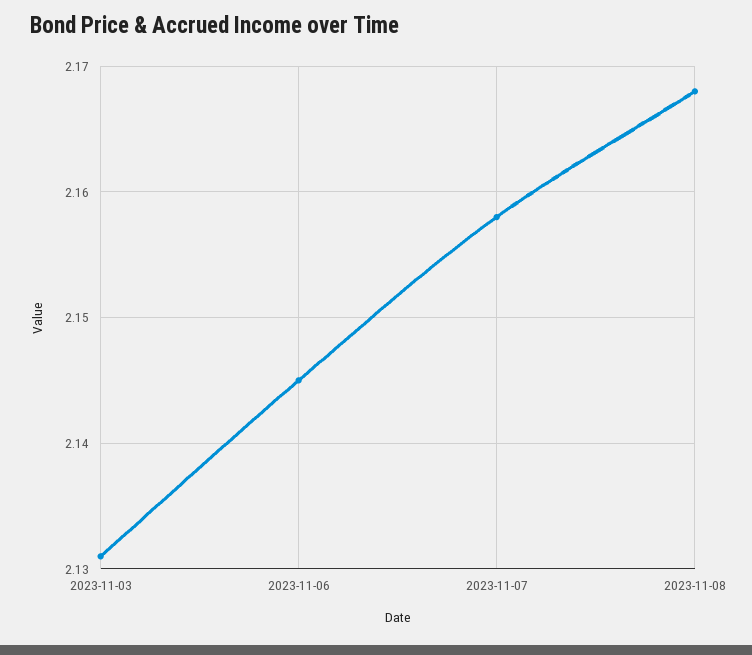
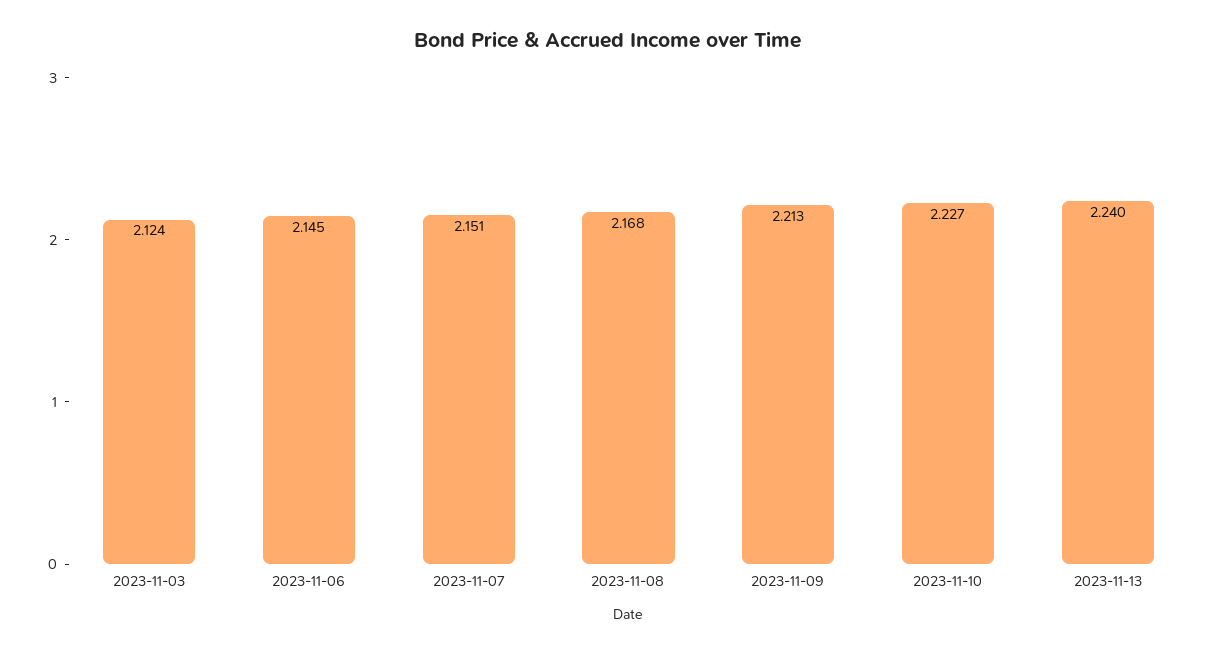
2023-11-03: 2.131 -> 2.124
2023-11-07: 2.158 -> 2.151
2023-11-09: none -> 2.213
2023-11-10: none -> 2.227
2023-11-13: none -> 2.24

